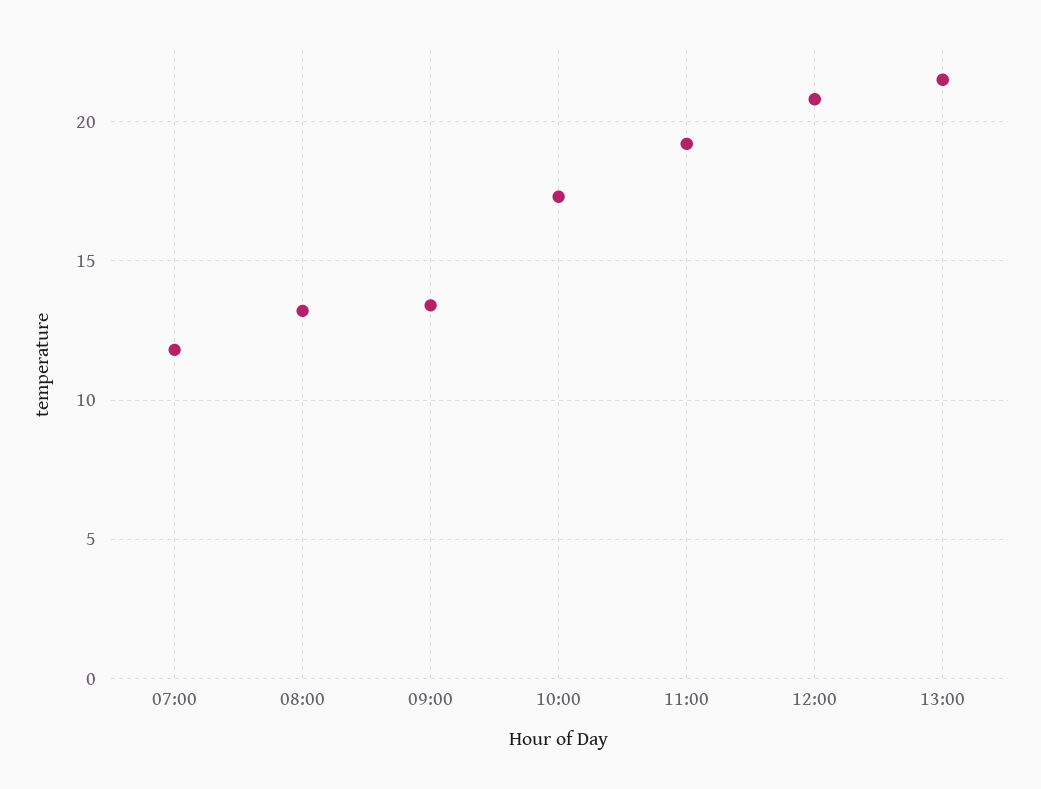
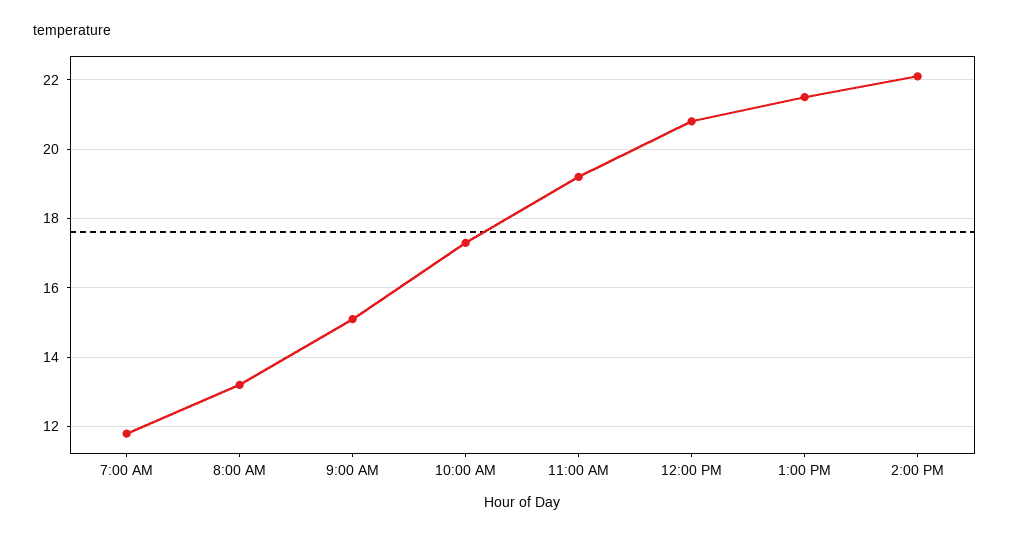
09:00: 13.5 -> 15
2:00 PM: none -> 22

